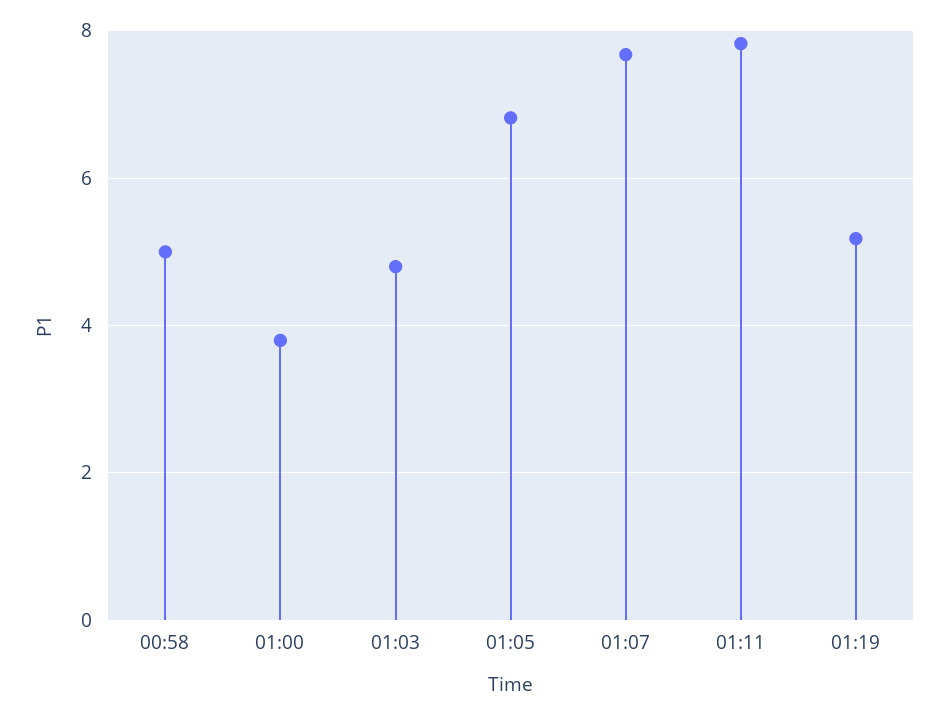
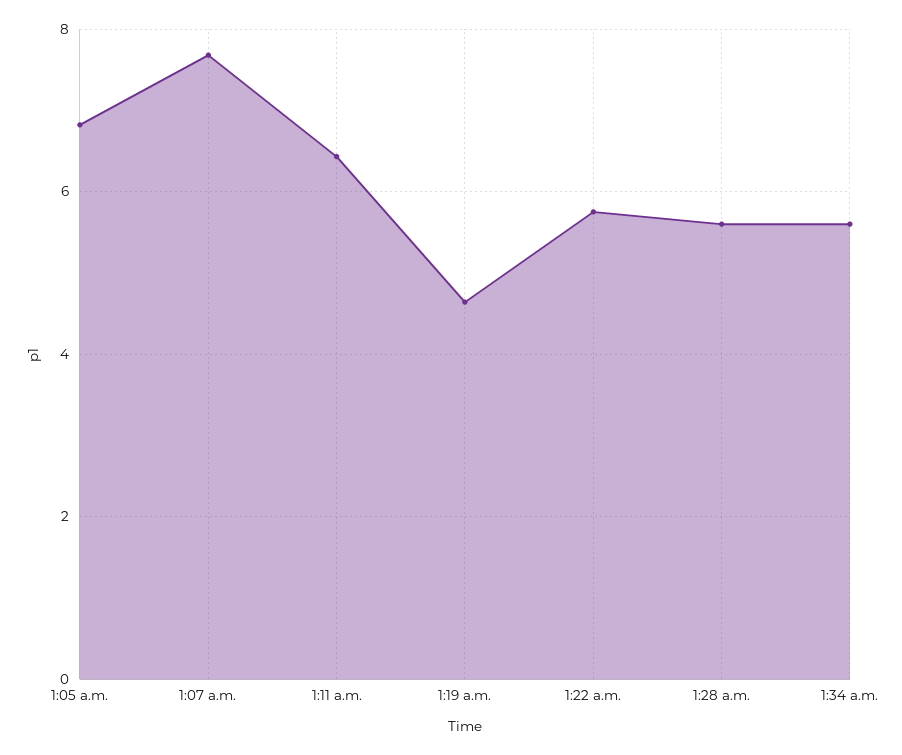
00:58: 5 -> none
01:00: 3.8 -> none
01:03: 4.8 -> none
01:11: 7.8 -> 6.4
01:19: 5.2 -> 4.6
1:22 a.m.: none -> 5.8
1:28 a.m.: none -> 5.6
1:34 a.m.: none -> 5.6

